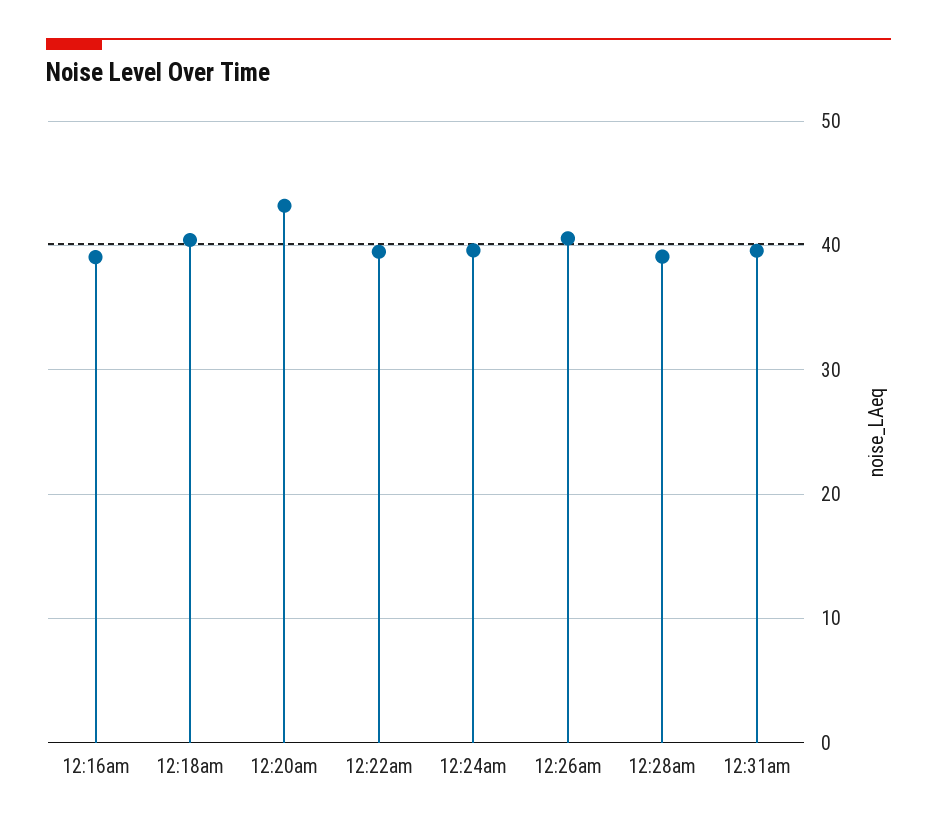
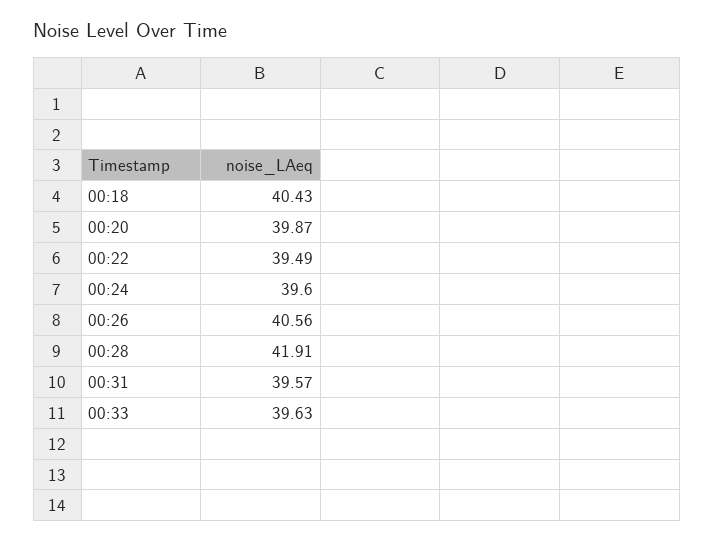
12:16am: 39 -> none
12:20am: 43 -> 39.87
12:28am: 39 -> 41.91
00:33: none -> 39.63

